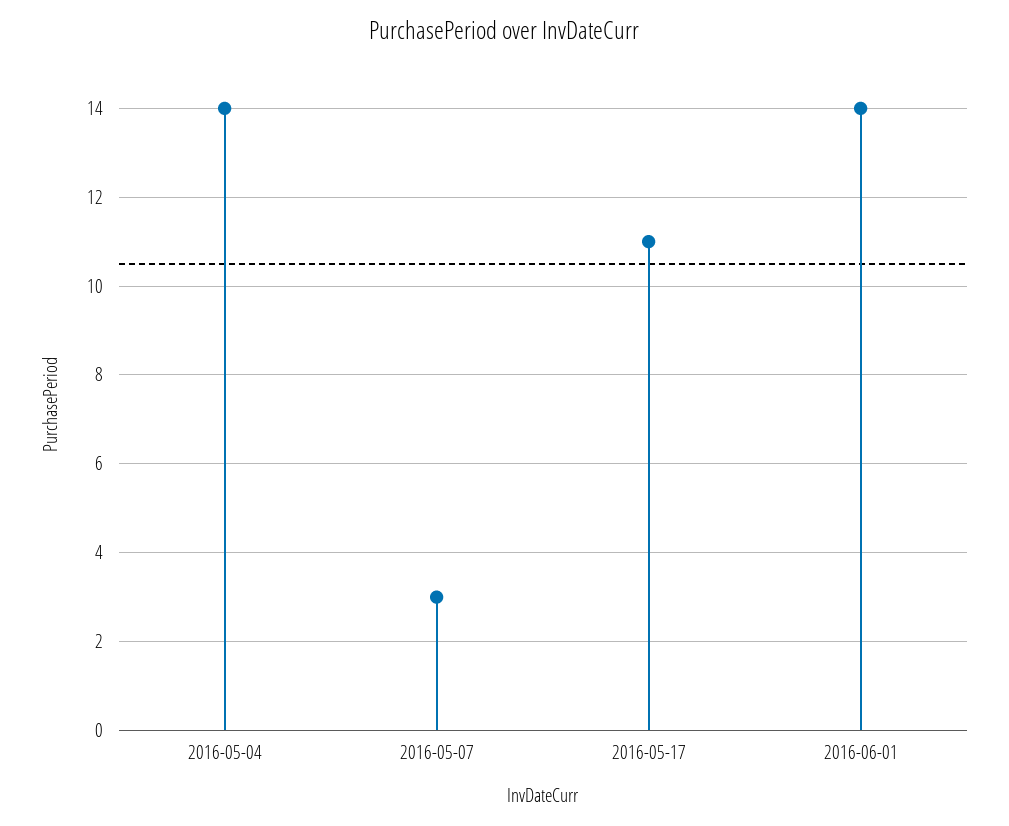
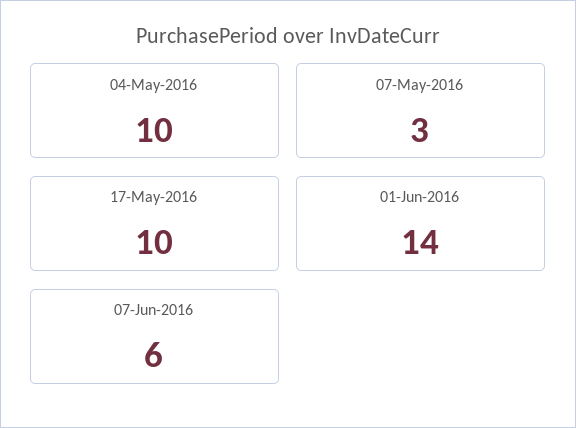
2016-05-04: 14 -> 10
2016-05-17: 11 -> 10
07-Jun-2016: none -> 6

